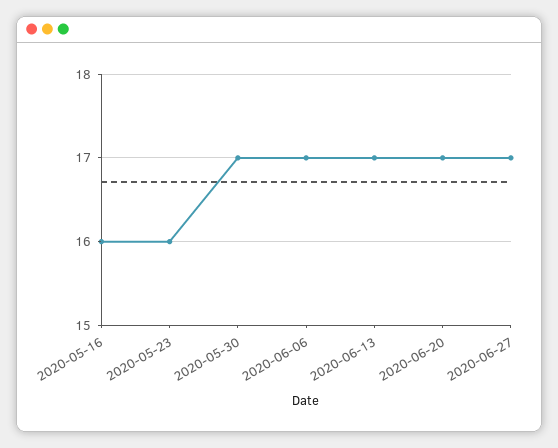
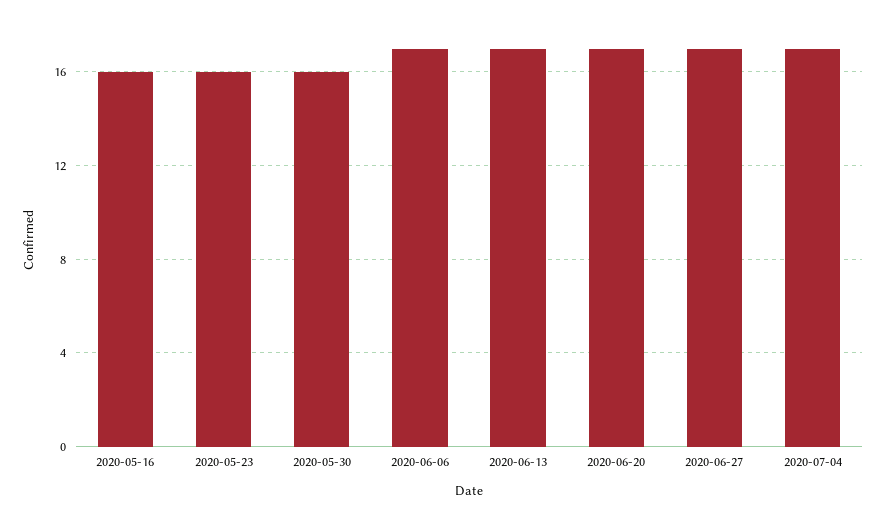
2020-05-30: 17 -> 16
2020-07-04: none -> 17

